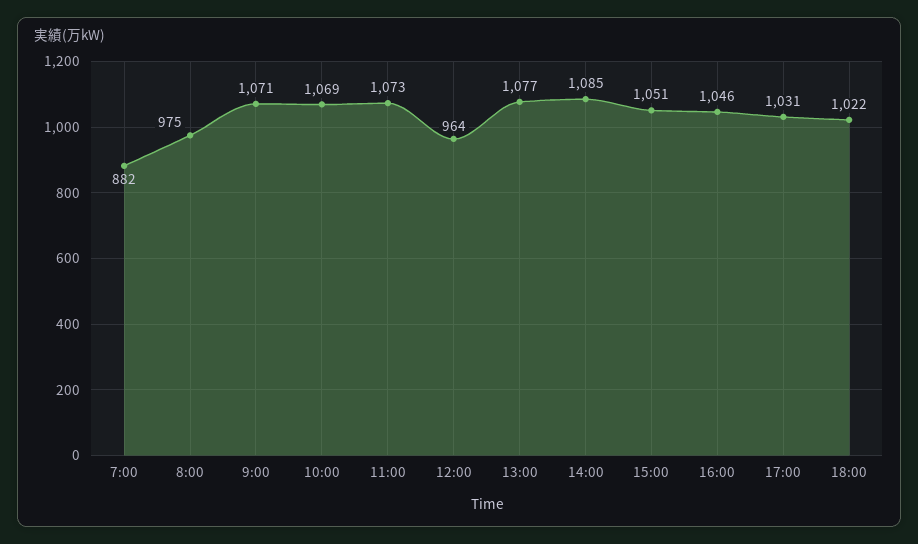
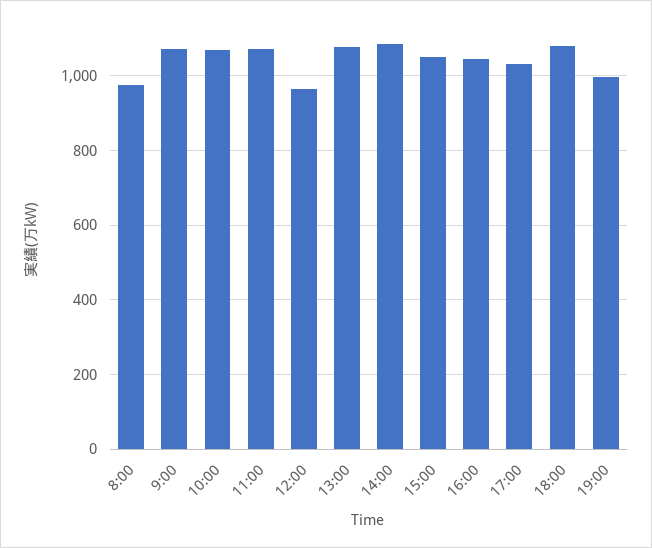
7:00: 882 -> none
18:00: 1022 -> 1080
19:00: none -> 1000

